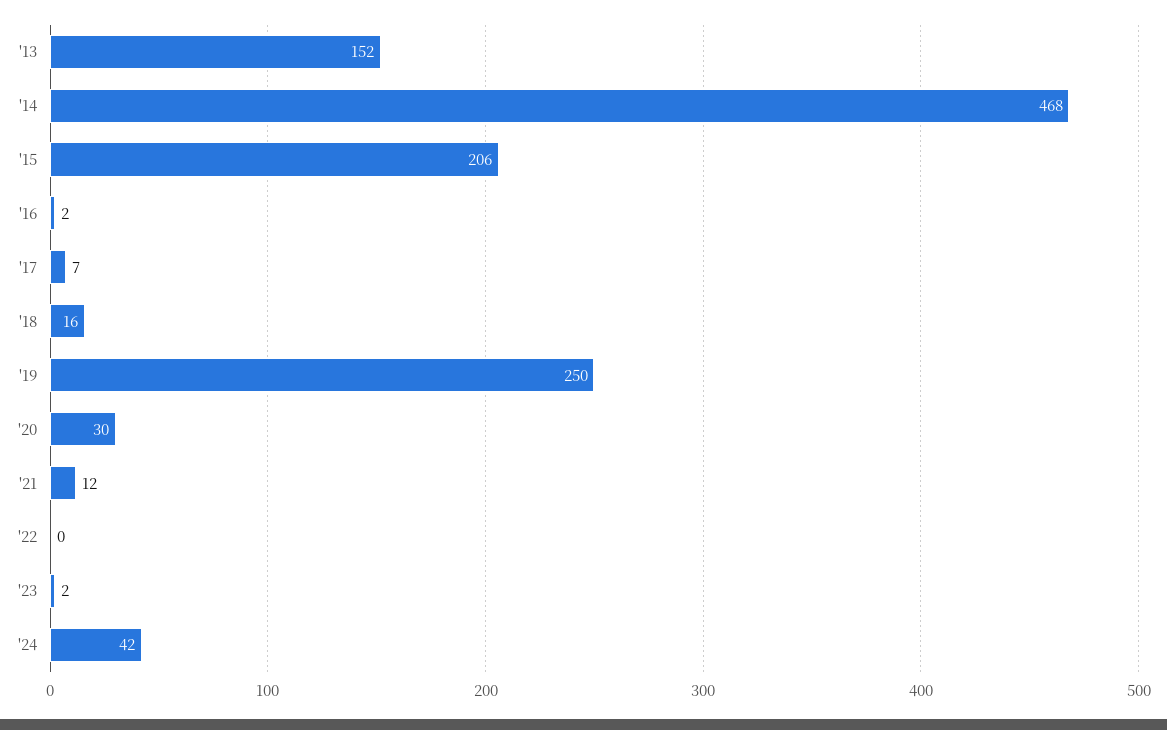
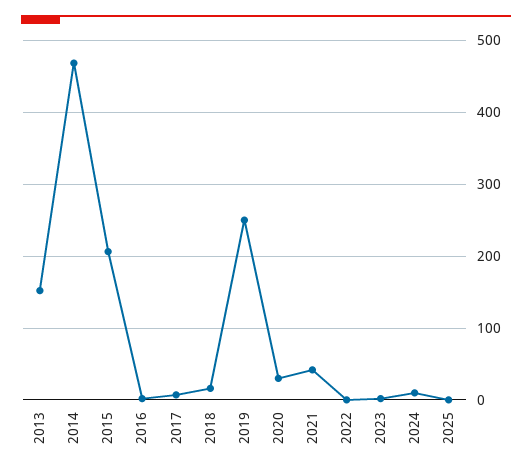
'21: 12 -> 40
'24: 42 -> 10
2025: none -> 0

